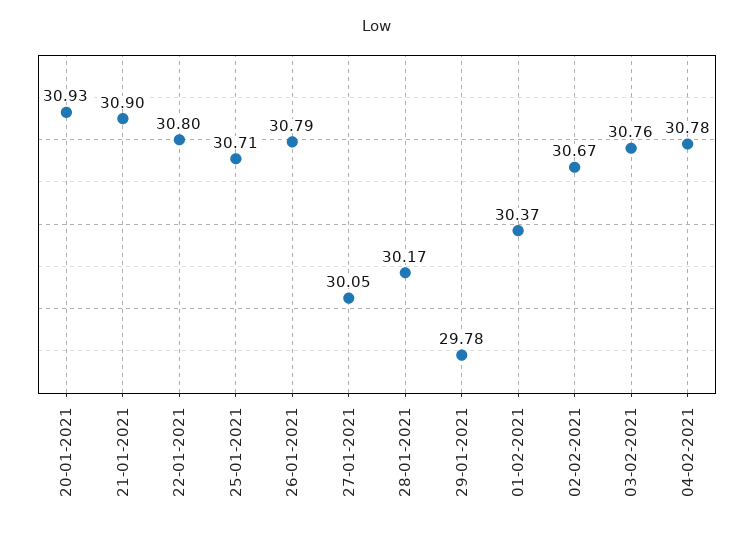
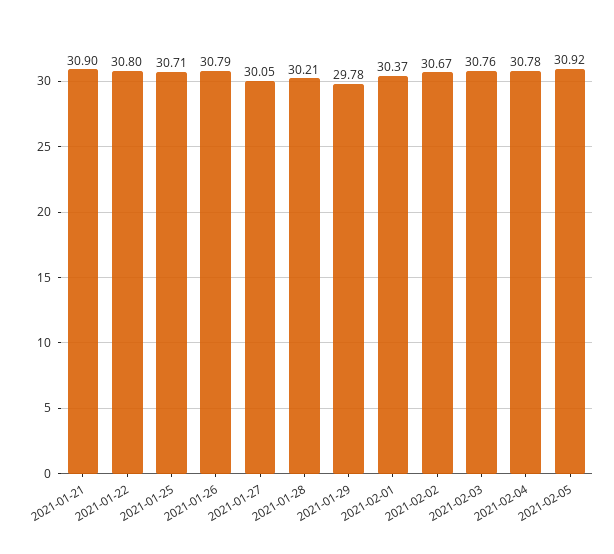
20-01-2021: 30.93 -> none
28-01-2021: 30.17 -> 30.21
2021-02-05: none -> 30.92

